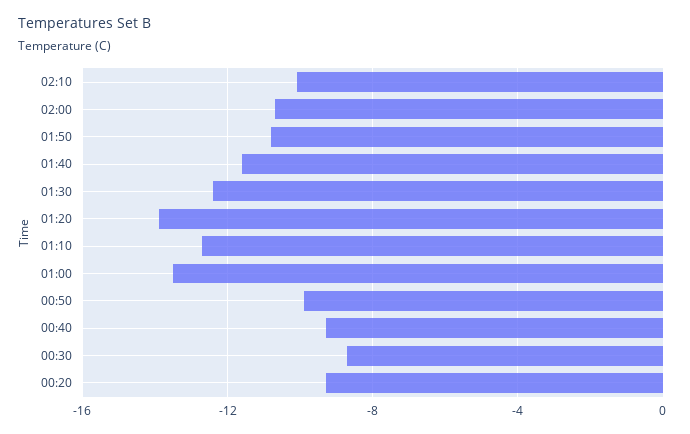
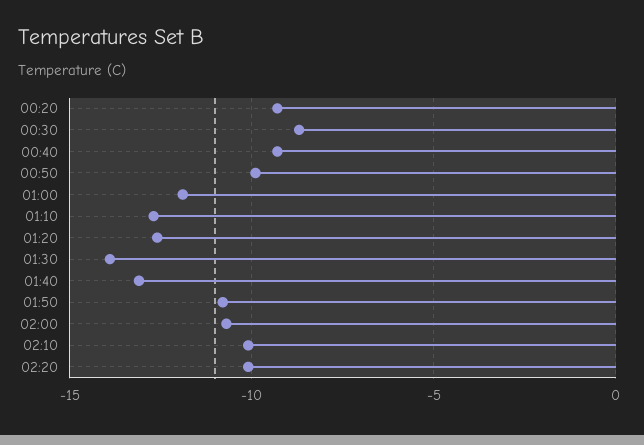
01:40: -11.5 -> -13
01:30: -12.5 -> -14
01:20: -14 -> -12.5
01:00: -13.5 -> -12
02:20: none -> -10

